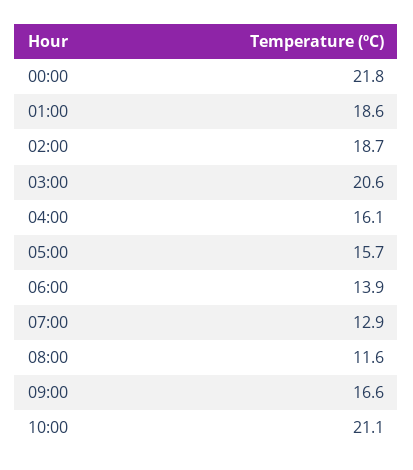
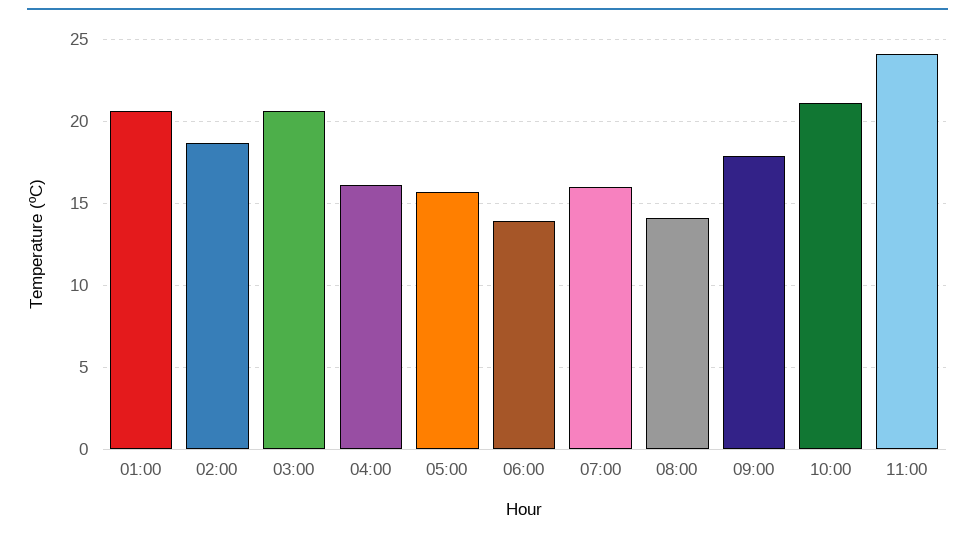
00:00: 21.8 -> none
01:00: 18.6 -> 20.5
07:00: 12.9 -> 16
08:00: 11.6 -> 14
09:00: 16.6 -> 18
11:00: none -> 24

